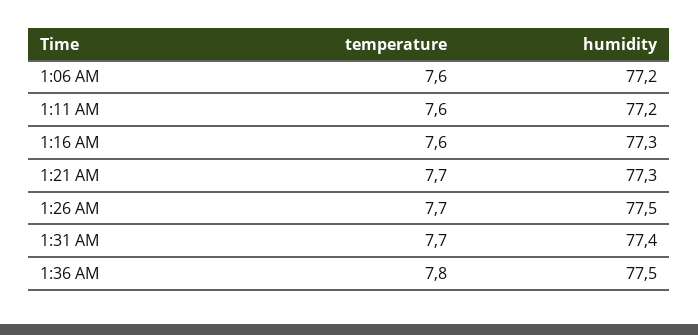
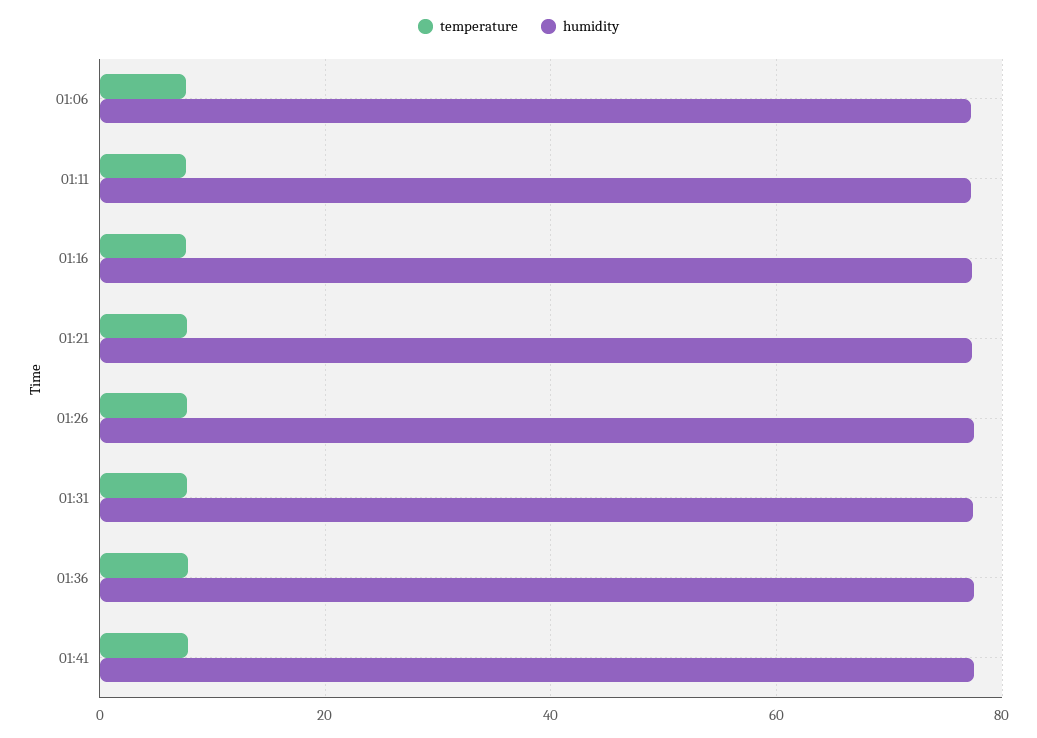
temperature, 01:41: none -> 8
humidity, 01:41: none -> 78

